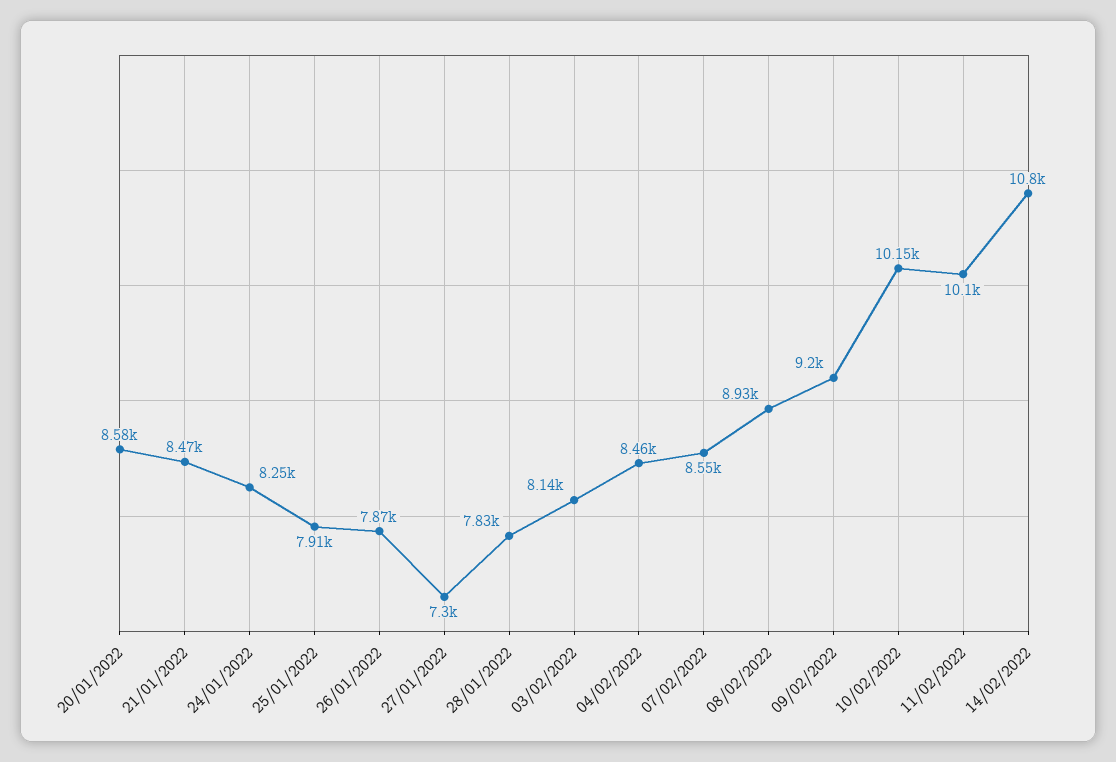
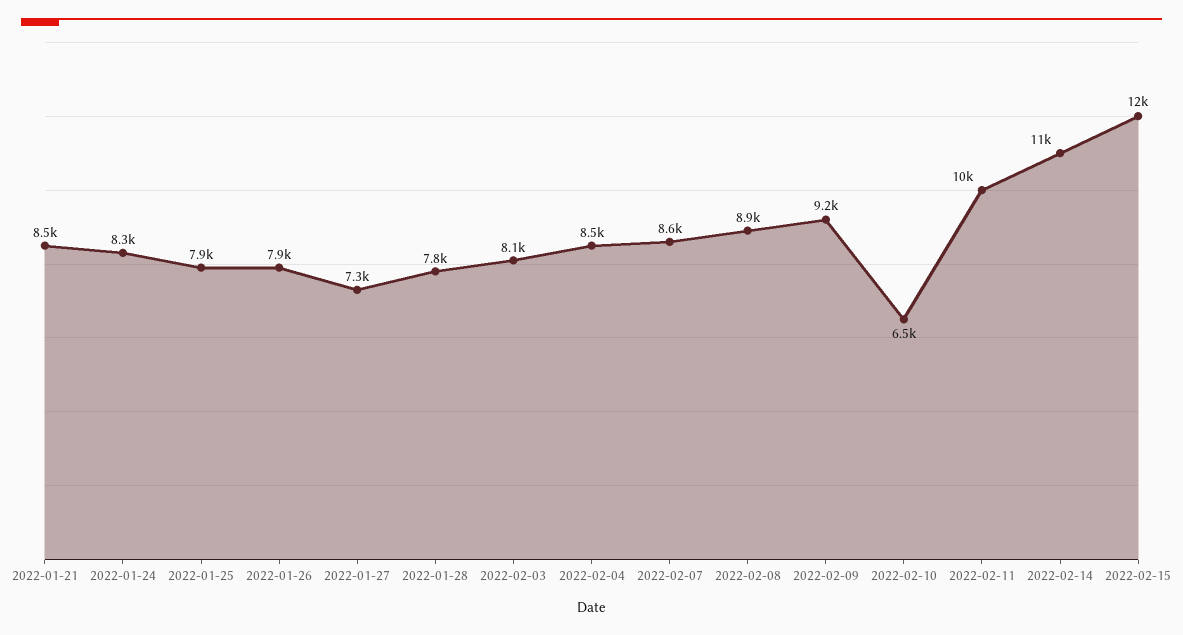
20/01/2022: 8580 -> none
10/02/2022: 10150 -> 6500
2022-02-15: none -> 12000

